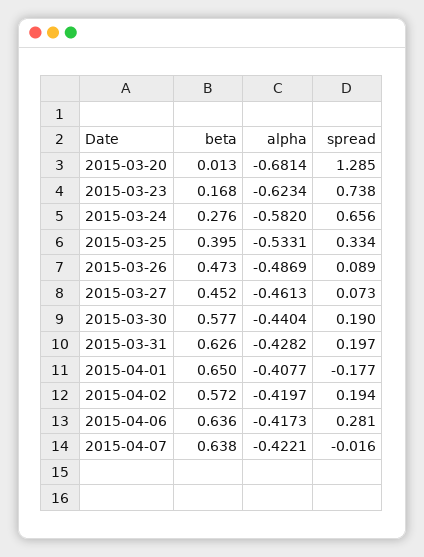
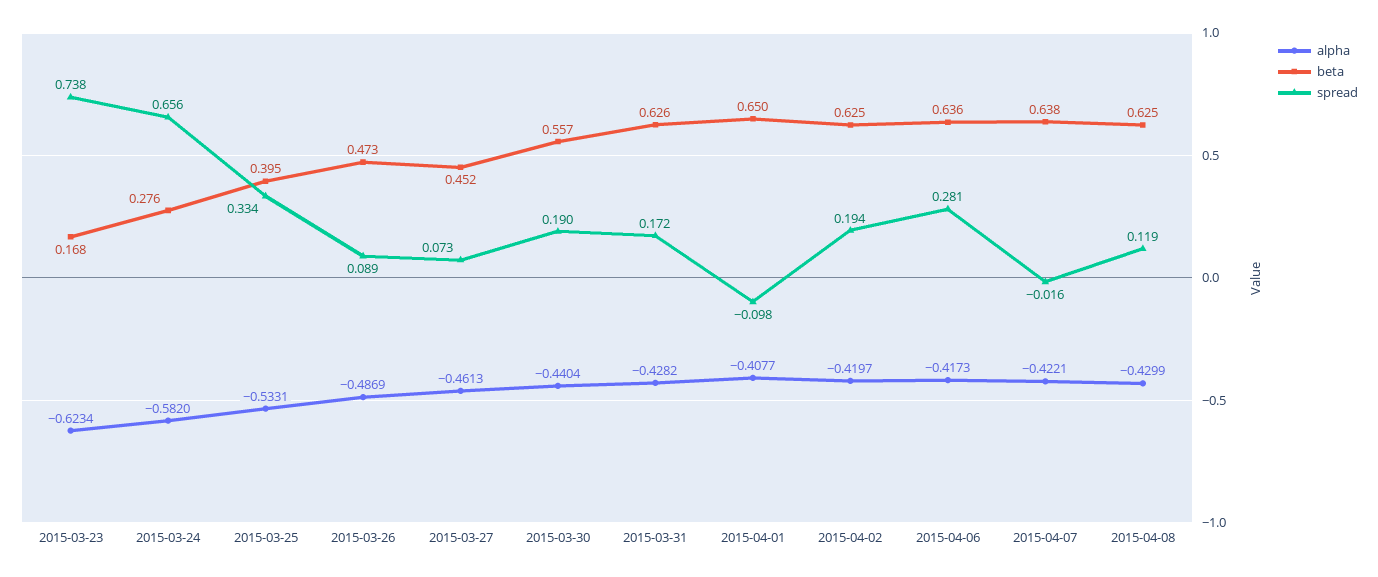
beta, 2015-03-20: 0.013 -> none
alpha, 2015-03-20: -0.6814 -> none
spread, 2015-03-20: 1.285 -> none
beta, 2015-03-30: 0.577 -> 0.557
spread, 2015-03-31: 0.197 -> 0.172
spread, 2015-04-01: -0.177 -> -0.098
beta, 2015-04-02: 0.572 -> 0.625
alpha, 2015-04-08: none -> -0.4299
beta, 2015-04-08: none -> 0.625
spread, 2015-04-08: none -> 0.119

